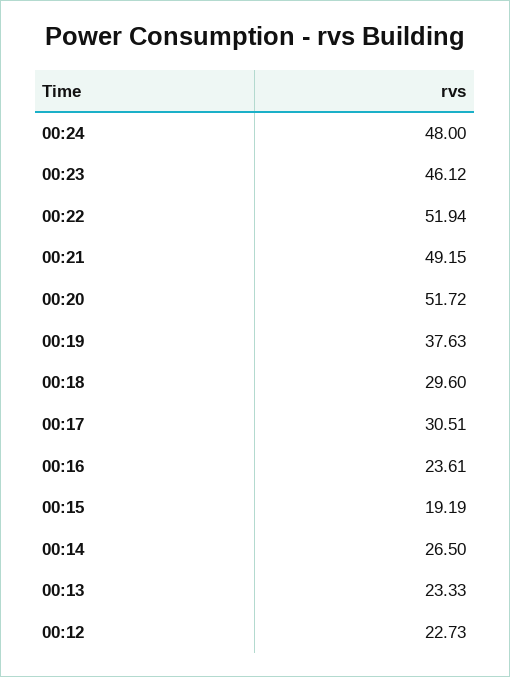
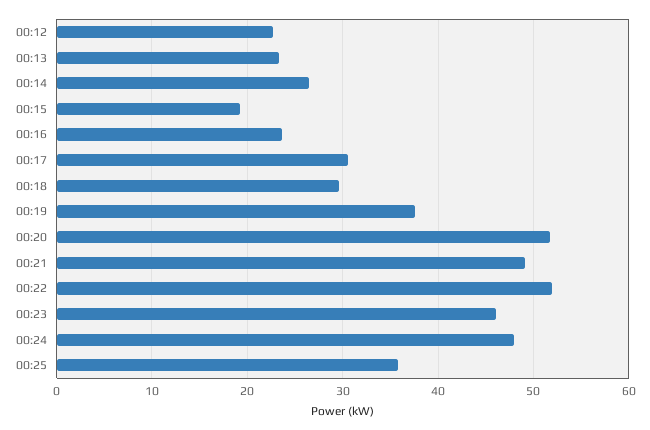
00:25: none -> 36

